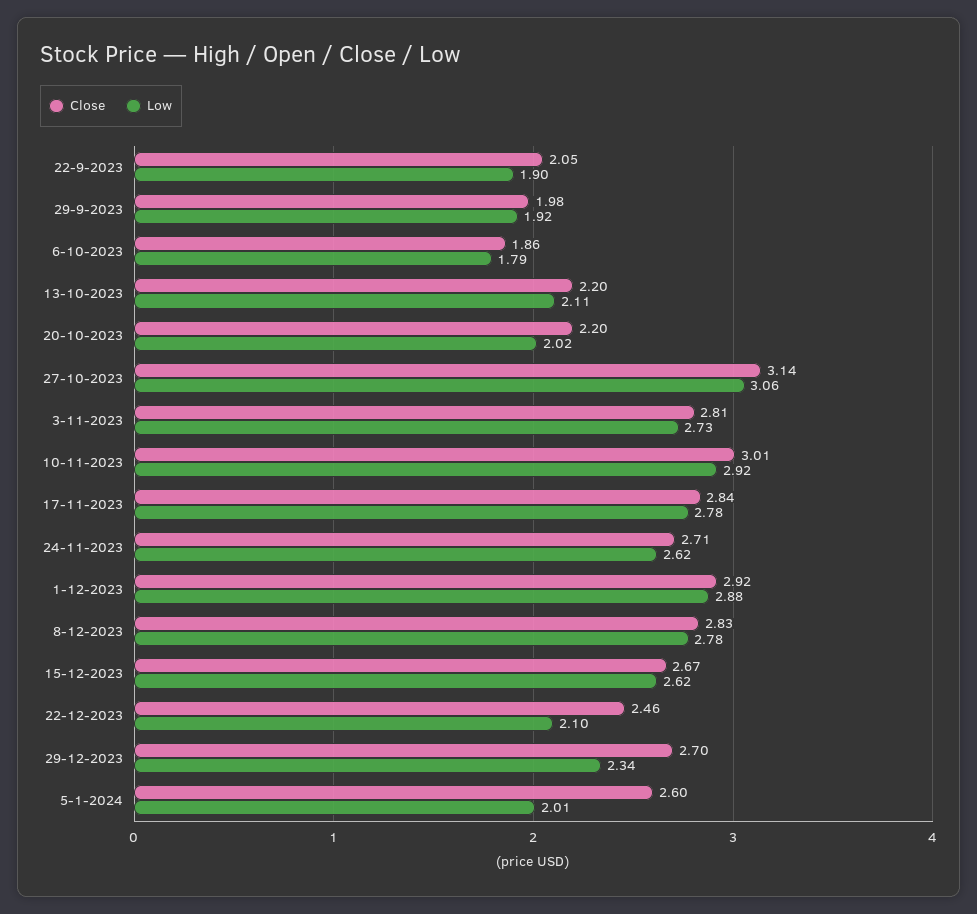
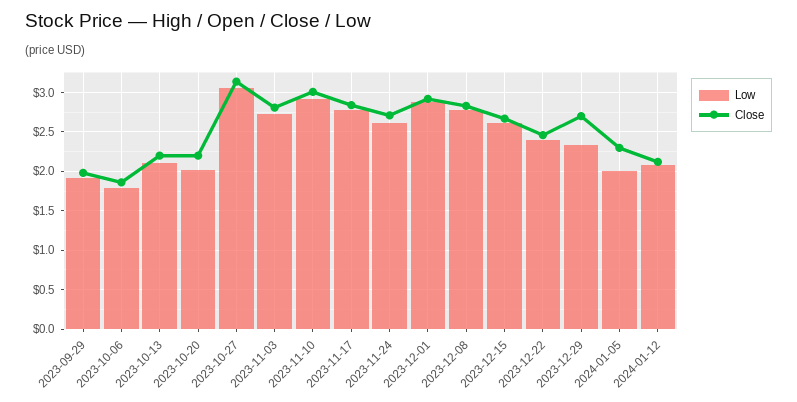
Close, 22-9-2023: 2.05 -> none
Low, 22-9-2023: 1.9 -> none
Low, 22-12-2023: 2.1 -> 2.4
Close, 5-1-2024: 2.6 -> 2.3
Low, 2024-01-12: none -> 2.1
Close, 2024-01-12: none -> 2.1

